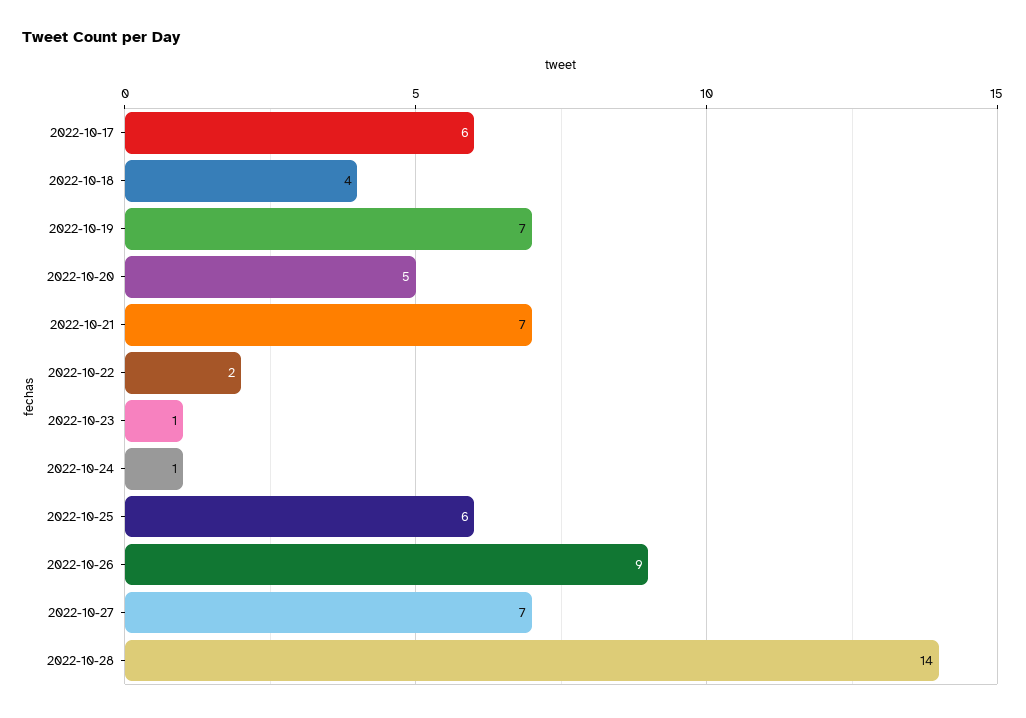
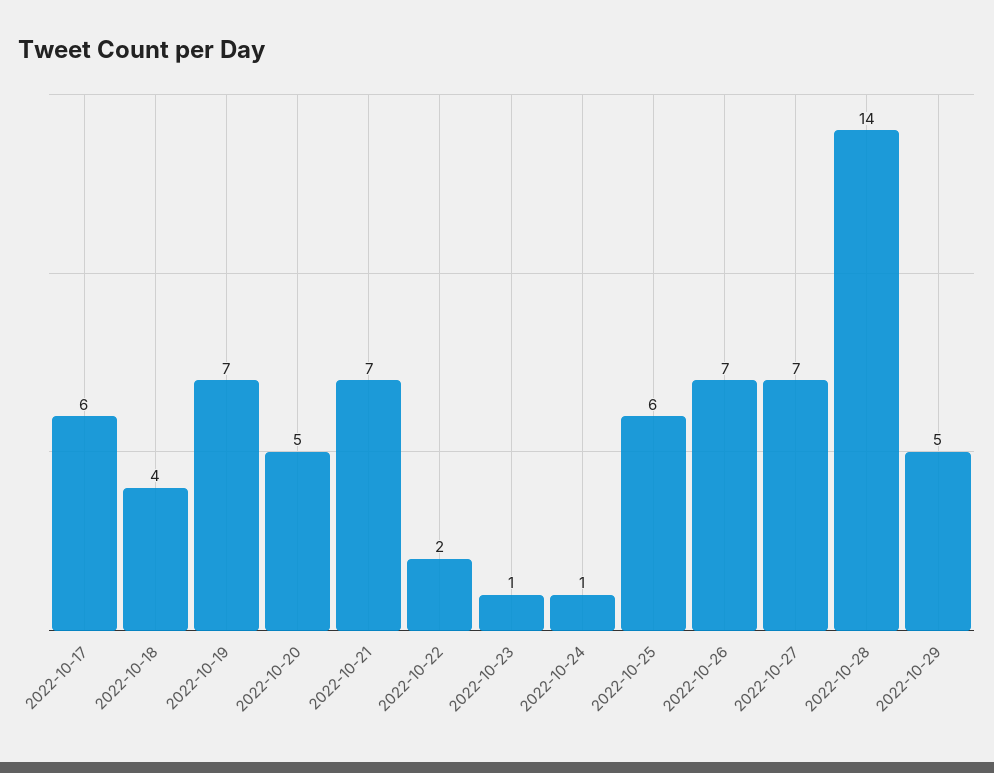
2022-10-26: 9 -> 7
2022-10-29: none -> 5

